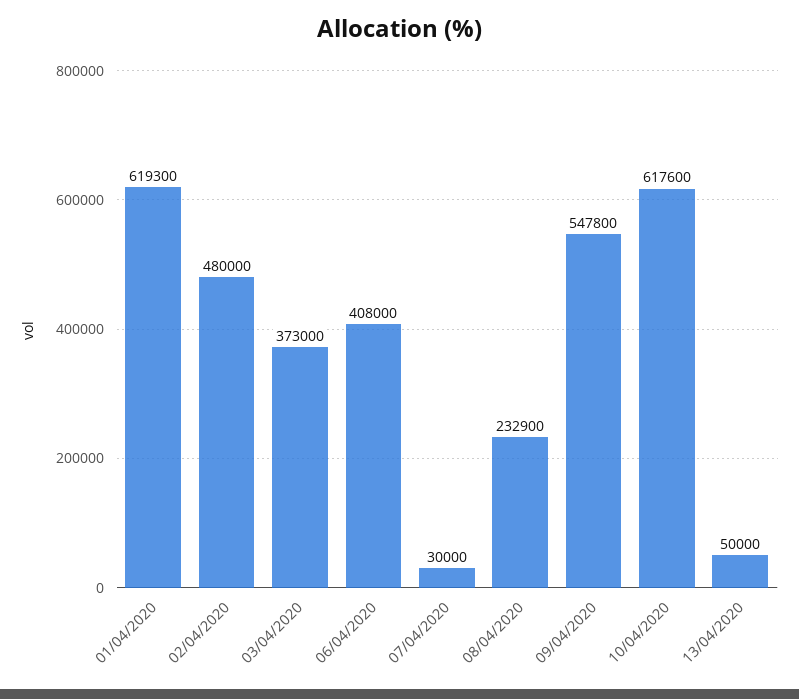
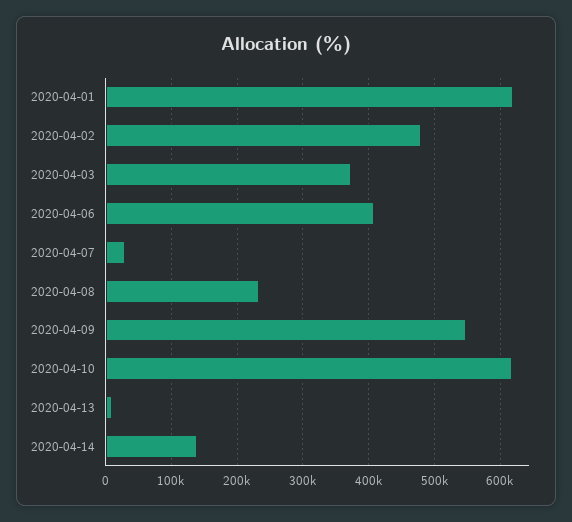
13/04/2020: 50000 -> 10000
2020-04-14: none -> 140000

